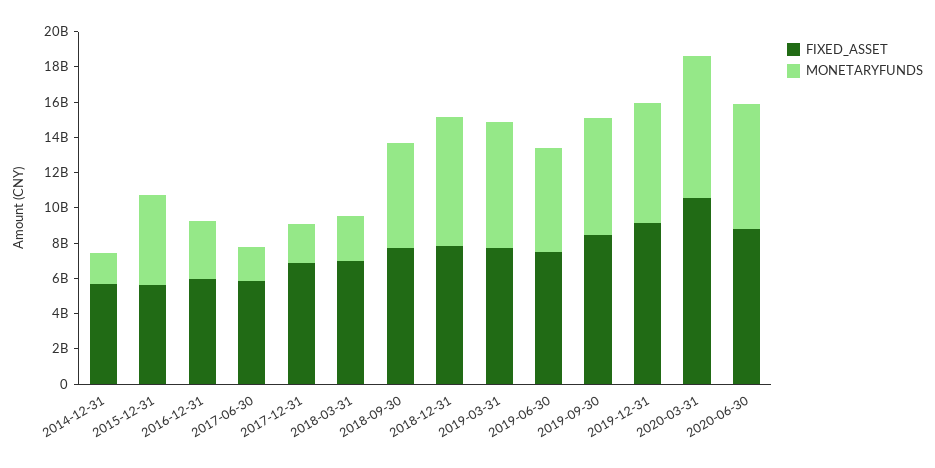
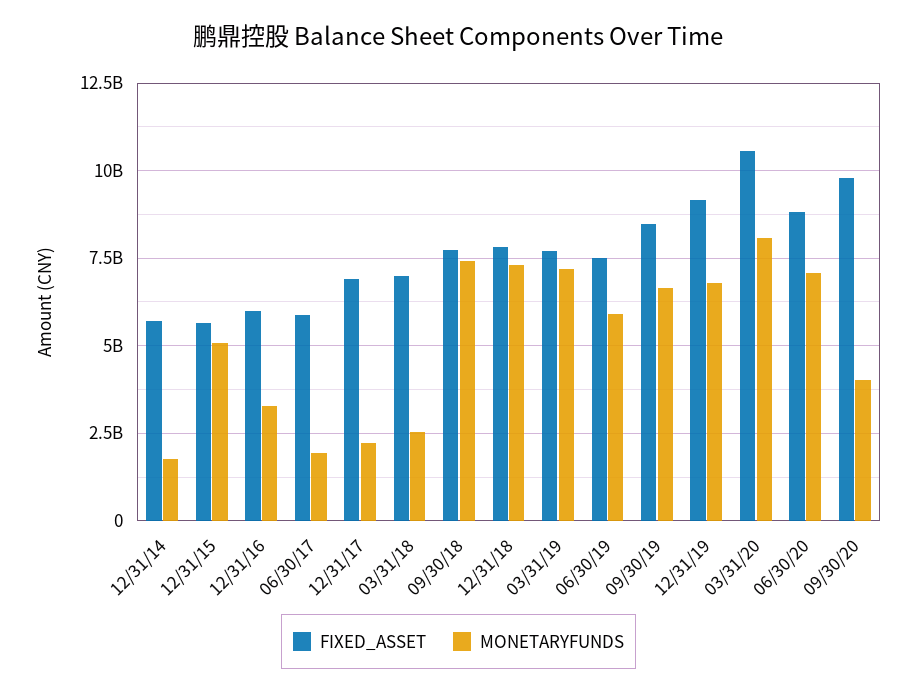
MONETARYFUNDS, 2018-09-30: 6000000000 -> 7500000000
FIXED_ASSET, 09/30/20: none -> 9750000000
MONETARYFUNDS, 09/30/20: none -> 4000000000

